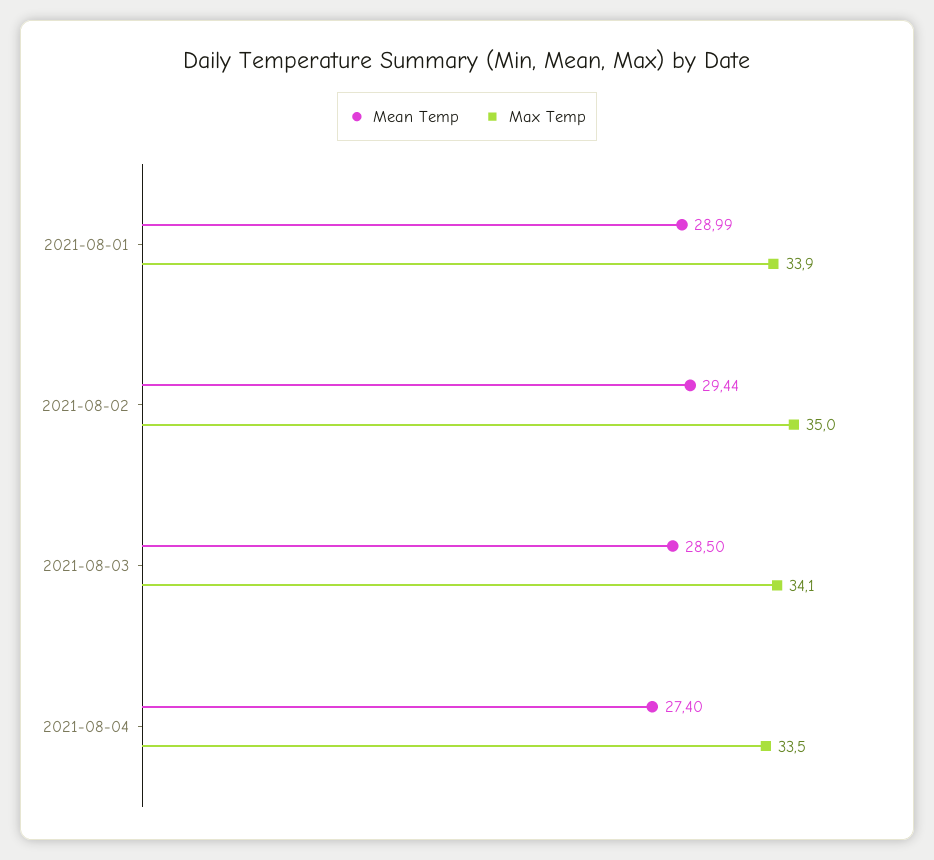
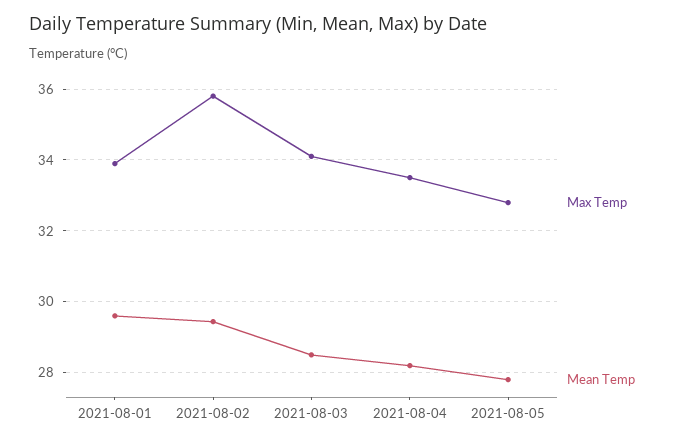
Mean Temp, 2021-08-01: 28.99 -> 29.6
Max Temp, 2021-08-02: 35 -> 35.8
Mean Temp, 2021-08-04: 27.4 -> 28.2
Max Temp, 2021-08-05: none -> 32.8
Mean Temp, 2021-08-05: none -> 27.8

